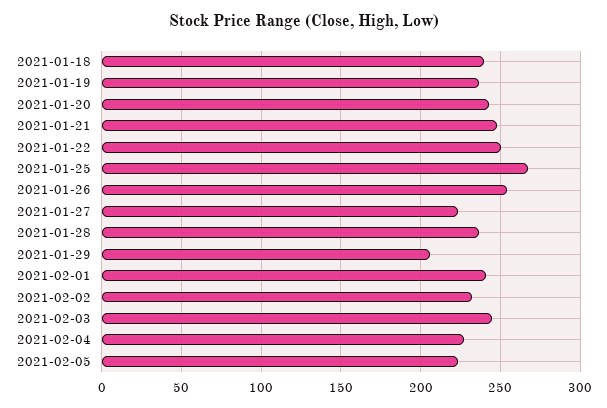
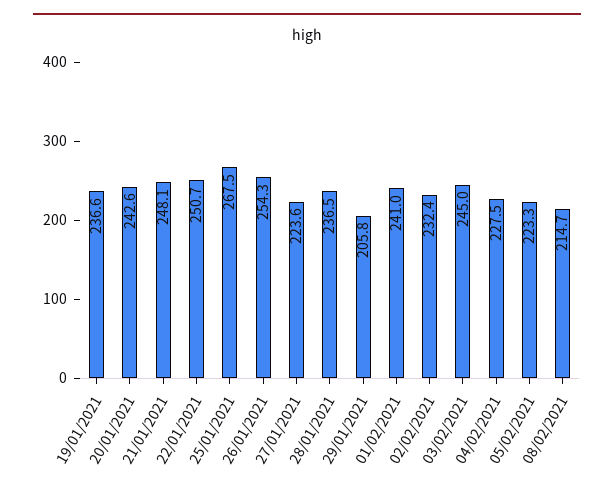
2021-01-18: 240 -> none
08/02/2021: none -> 214.7

